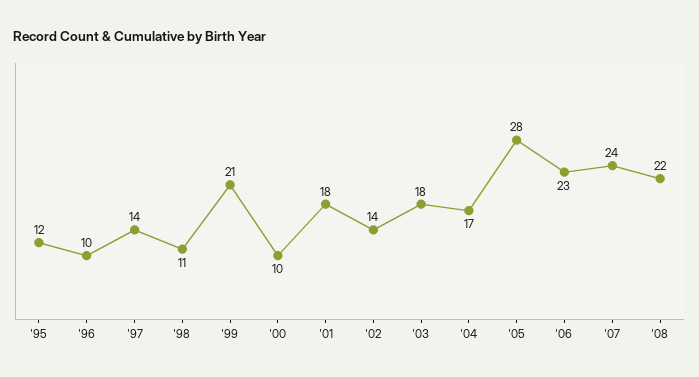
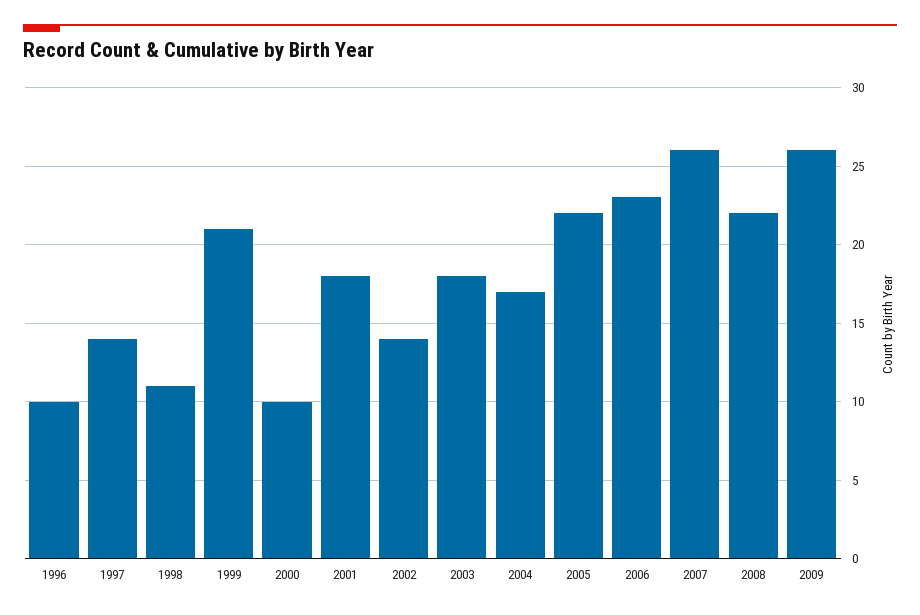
'95: 12 -> none
'05: 28 -> 22
'07: 24 -> 26
2009: none -> 26

